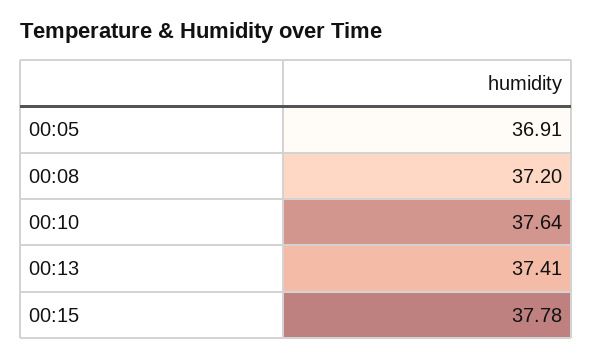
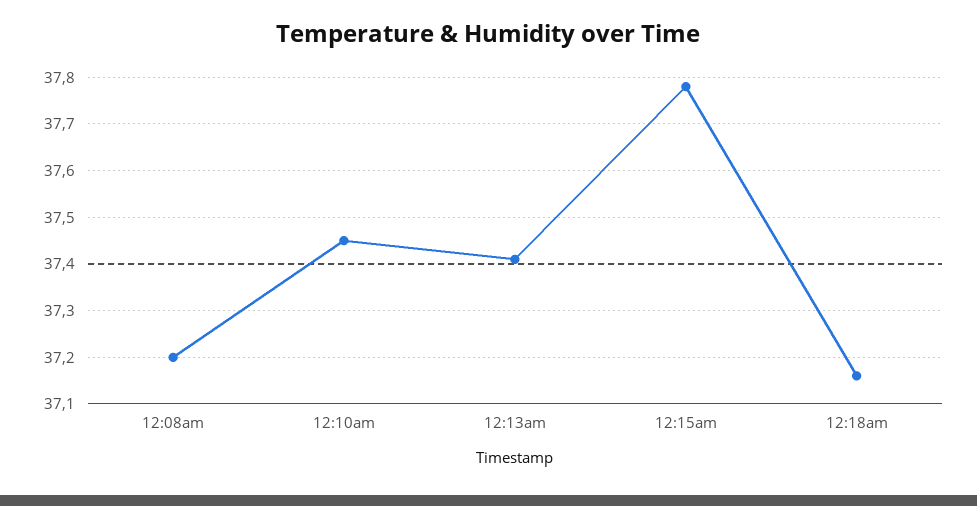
00:05: 36.91 -> none
00:10: 37.64 -> 37.45
12:18am: none -> 37.15

